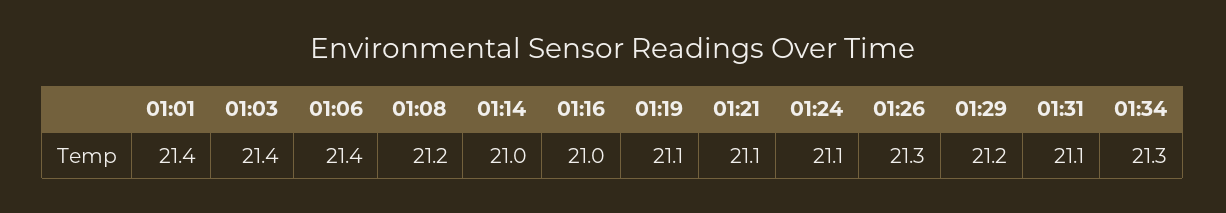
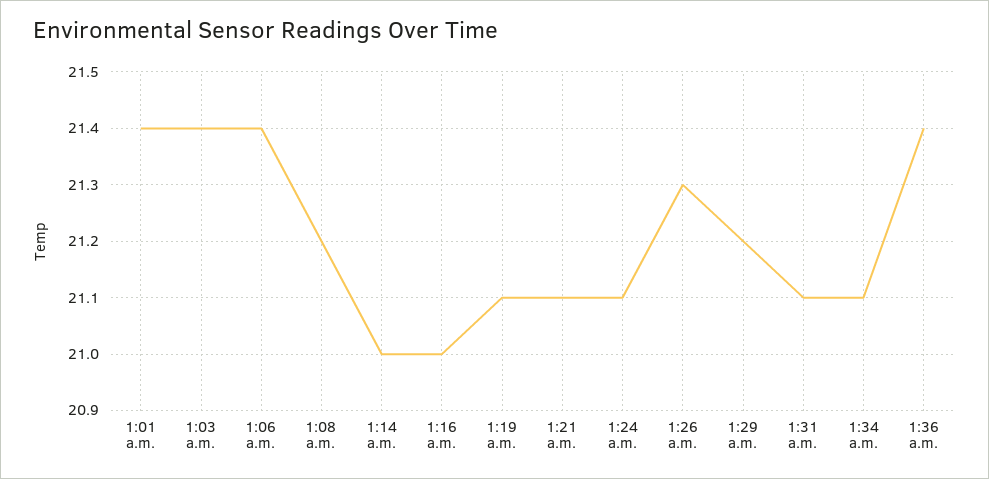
01:34: 21.3 -> 21.1
1:36 a.m.: none -> 21.4

